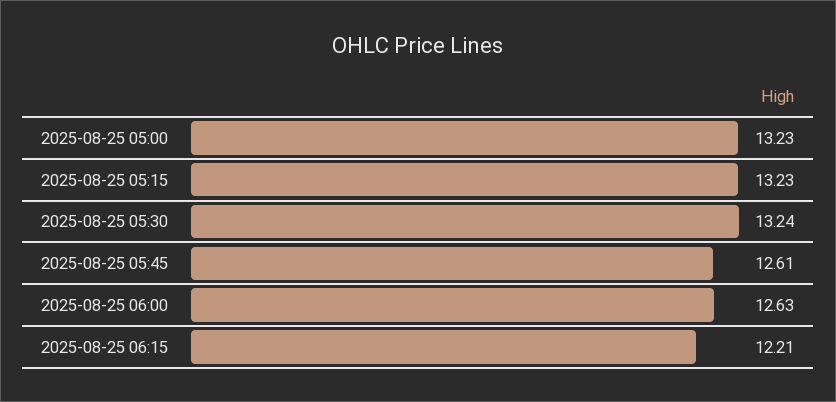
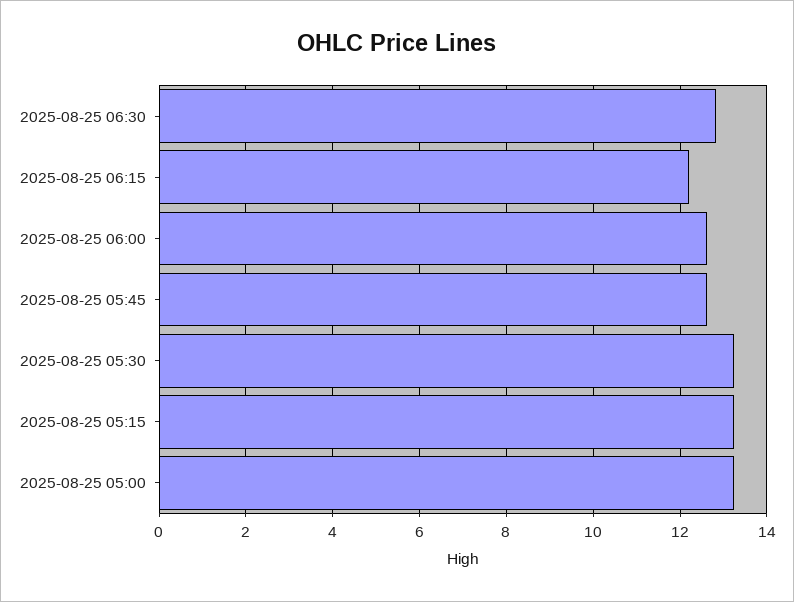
2025-08-25 06:30: none -> 12.8

